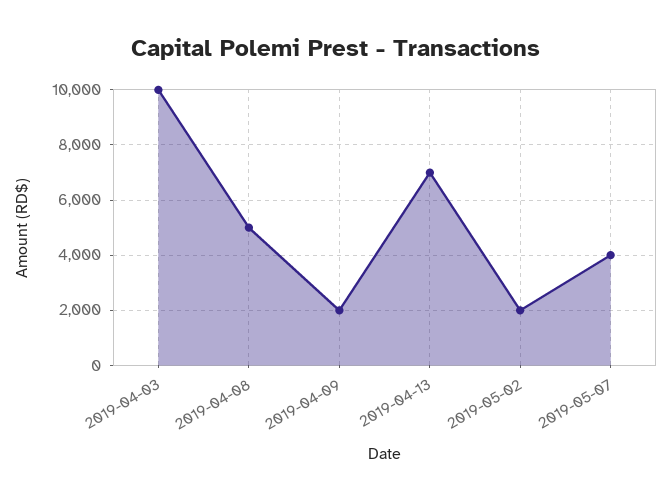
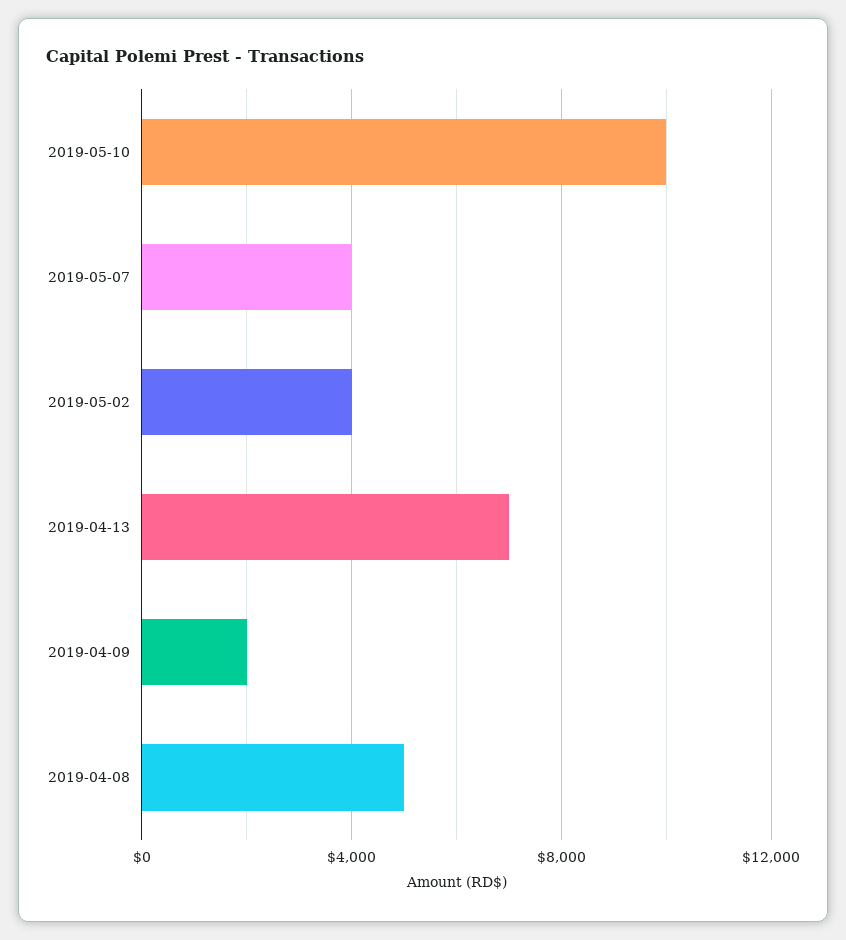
2019-04-03: 10000 -> none
2019-05-02: 2000 -> 4000
2019-05-10: none -> 10000

